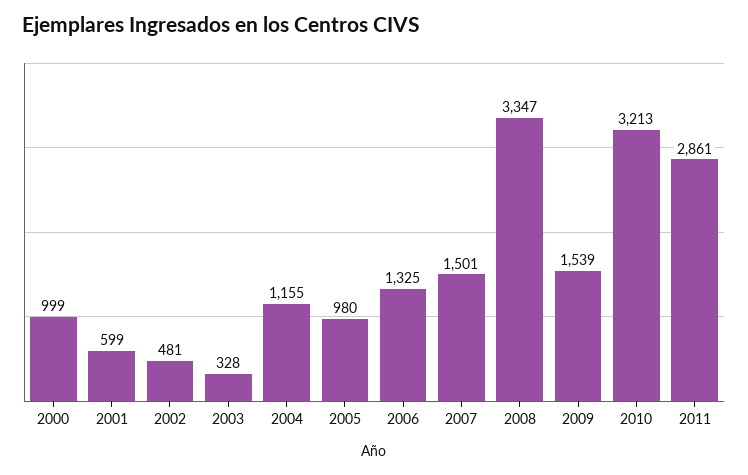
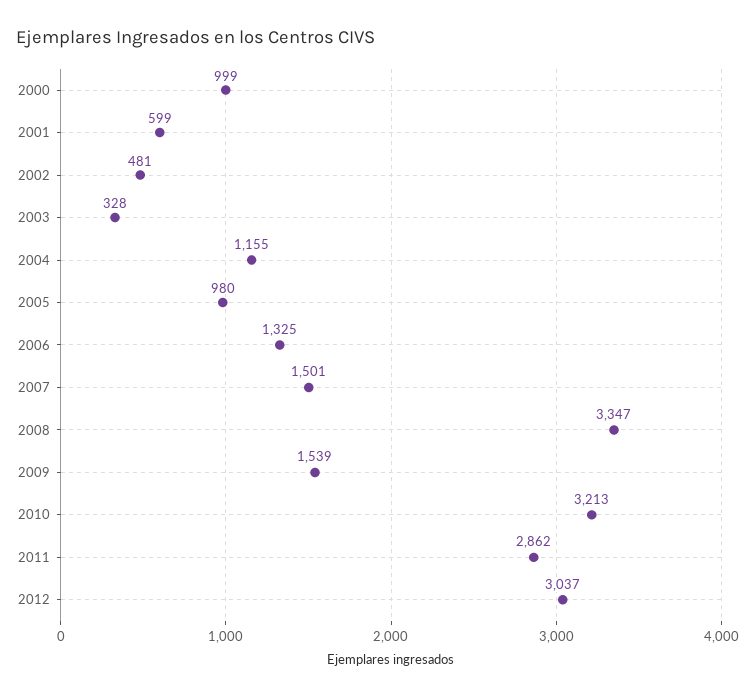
2011: 2861 -> 2862
2012: none -> 3037

